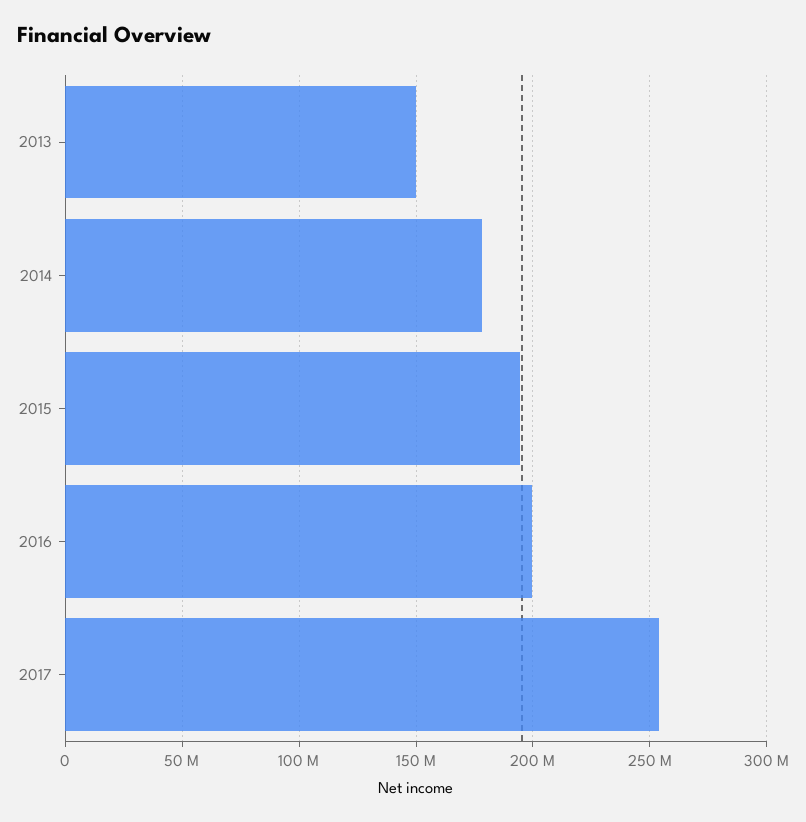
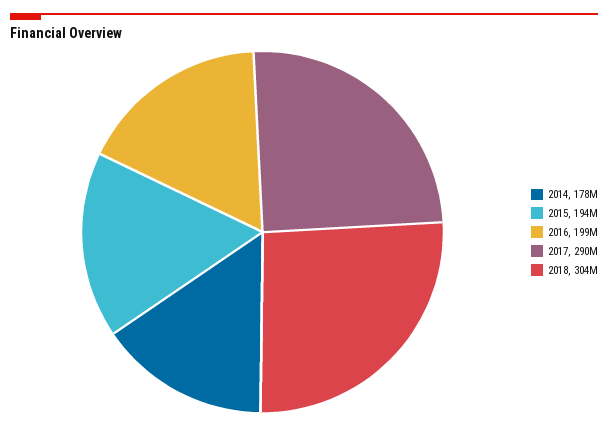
2013: 150000000 -> none
2017: 255000000 -> 290000000
2018: none -> 304000000

